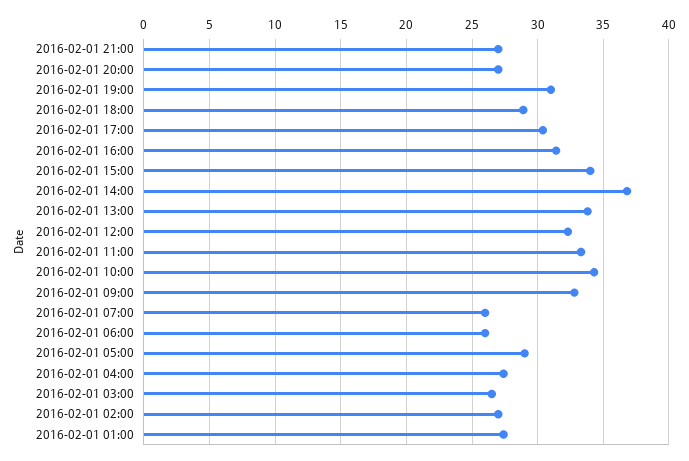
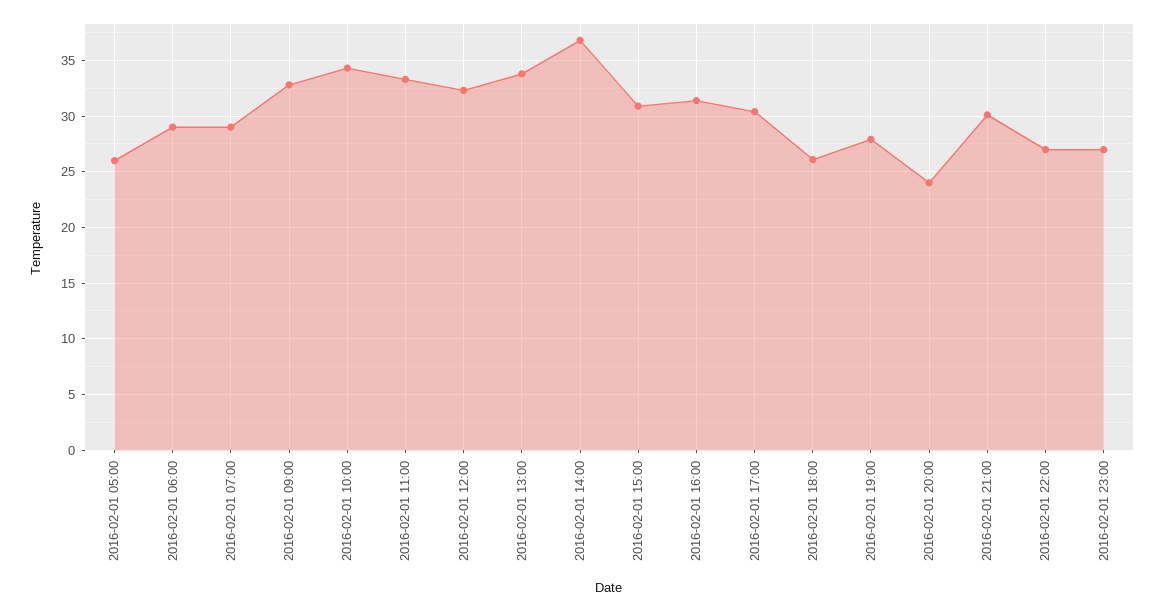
2016-02-01 21:00: 27 -> 30
2016-02-01 20:00: 27 -> 24
2016-02-01 19:00: 31 -> 28
2016-02-01 18:00: 29 -> 26
2016-02-01 15:00: 34 -> 31
2016-02-01 07:00: 26 -> 29
2016-02-01 06:00: 26 -> 29
2016-02-01 05:00: 29 -> 26
2016-02-01 04:00: 27.5 -> none
2016-02-01 03:00: 26.5 -> none
2016-02-01 02:00: 27 -> none
2016-02-01 01:00: 27.5 -> none
2016-02-01 22:00: none -> 27
2016-02-01 23:00: none -> 27

